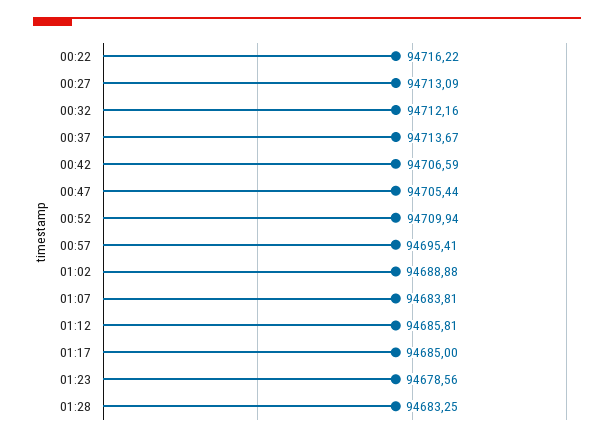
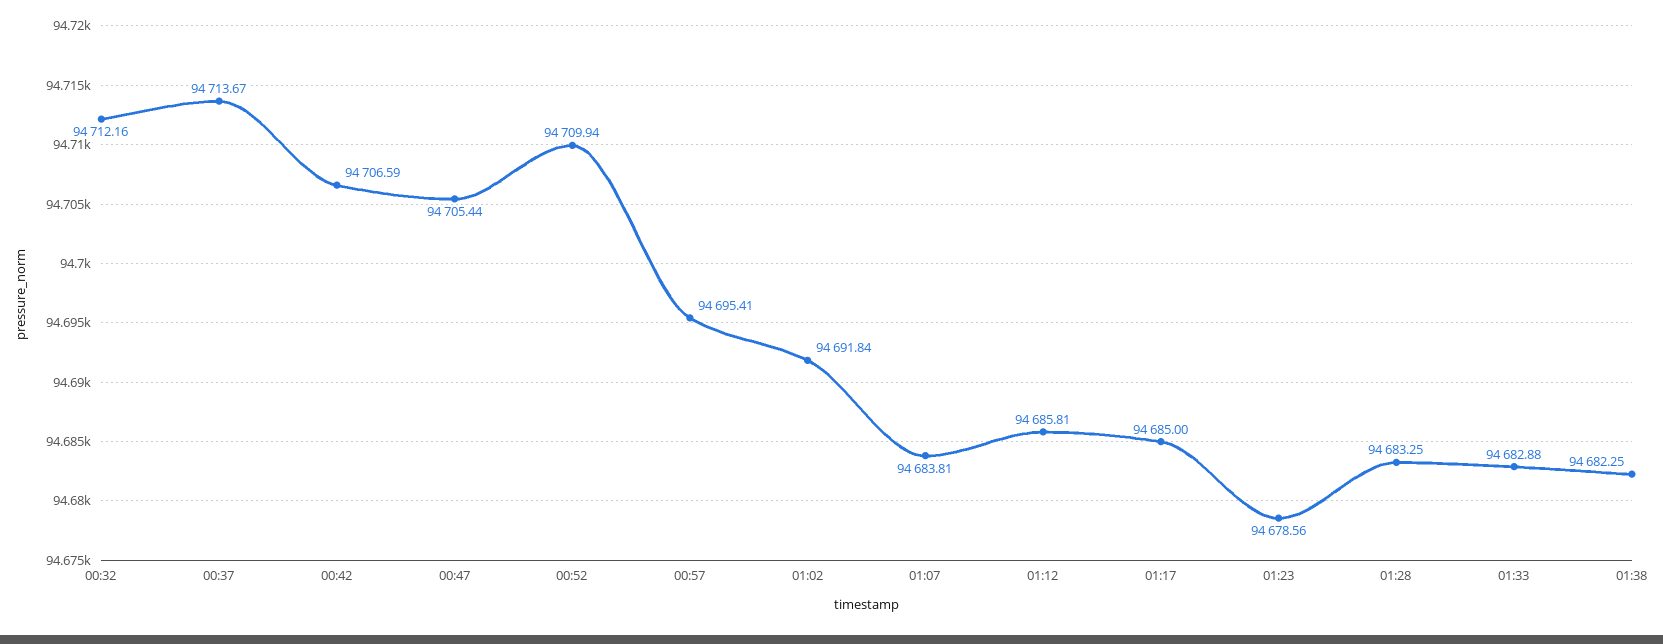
00:22: 94716.22 -> none
00:27: 94713.09 -> none
01:02: 94688.88 -> 94691.84
01:33: none -> 94682.88
01:38: none -> 94682.25

